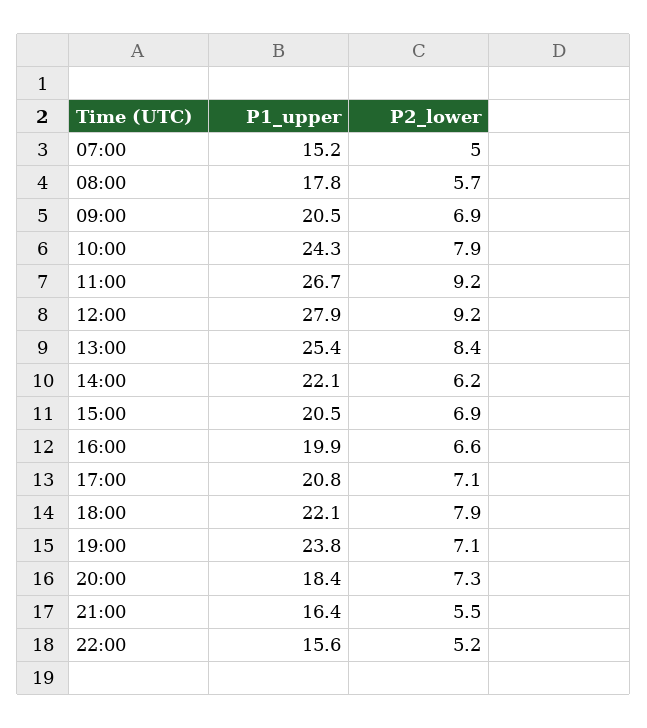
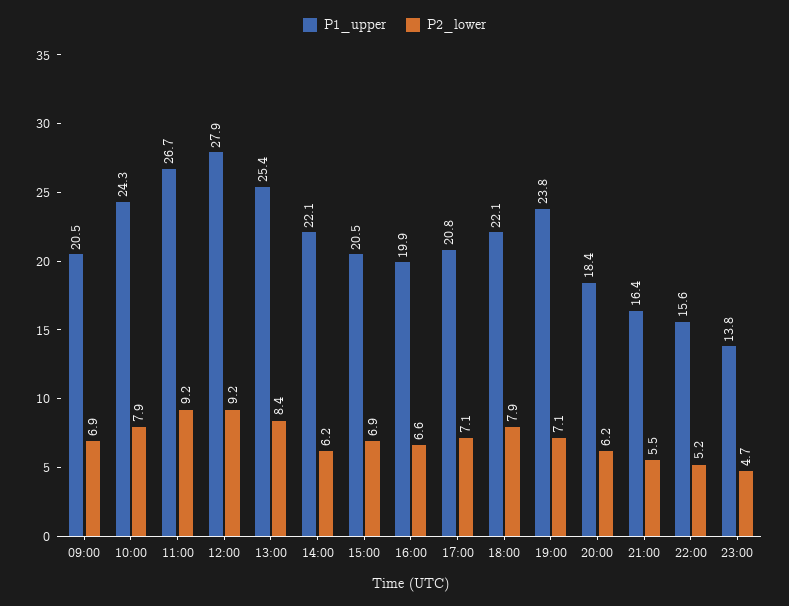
P1_upper, 07:00: 15.2 -> none
P2_lower, 07:00: 5 -> none
P1_upper, 08:00: 17.8 -> none
P2_lower, 08:00: 5.7 -> none
P2_lower, 20:00: 7.3 -> 6.2
P1_upper, 23:00: none -> 13.8
P2_lower, 23:00: none -> 4.7

